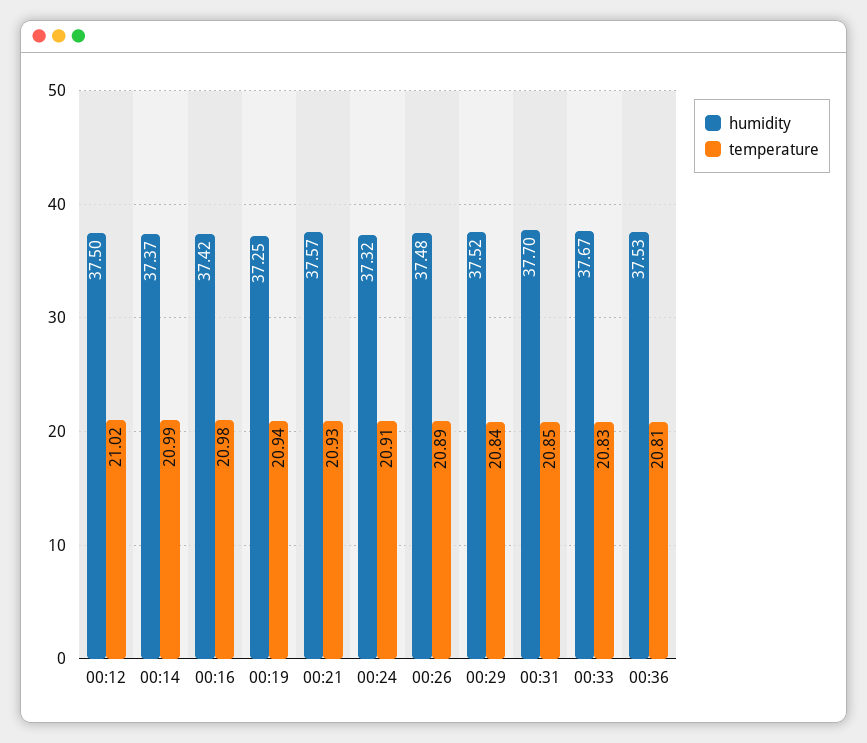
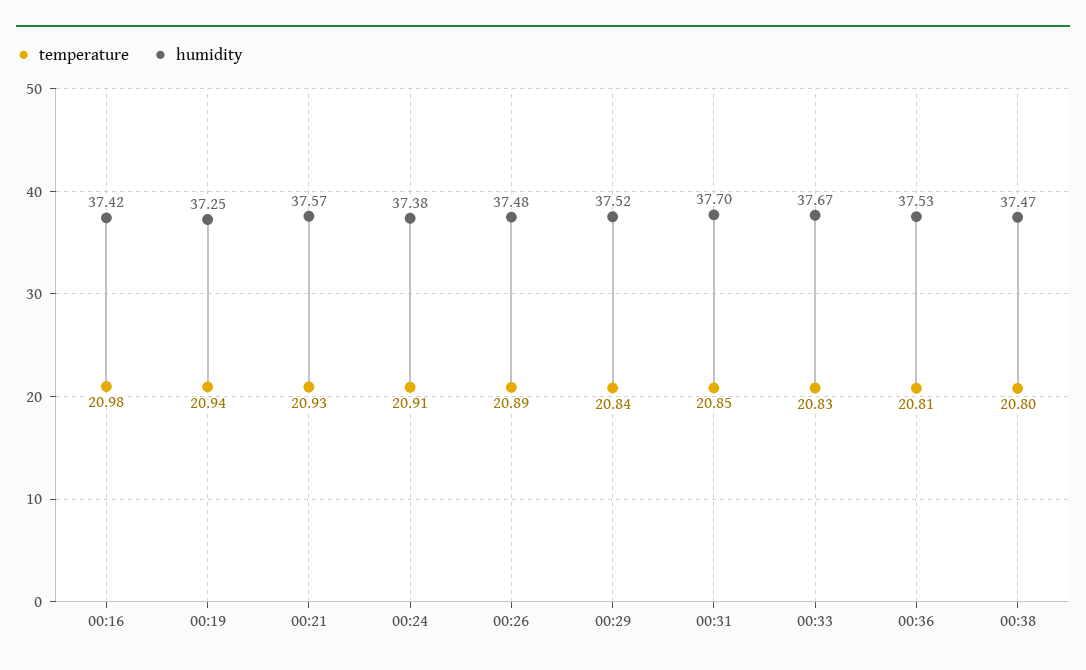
humidity, 00:12: 37.5 -> none
temperature, 00:12: 21.02 -> none
humidity, 00:14: 37.37 -> none
temperature, 00:14: 20.99 -> none
humidity, 00:24: 37.32 -> 37.38
temperature, 00:38: none -> 20.8
humidity, 00:38: none -> 37.47

